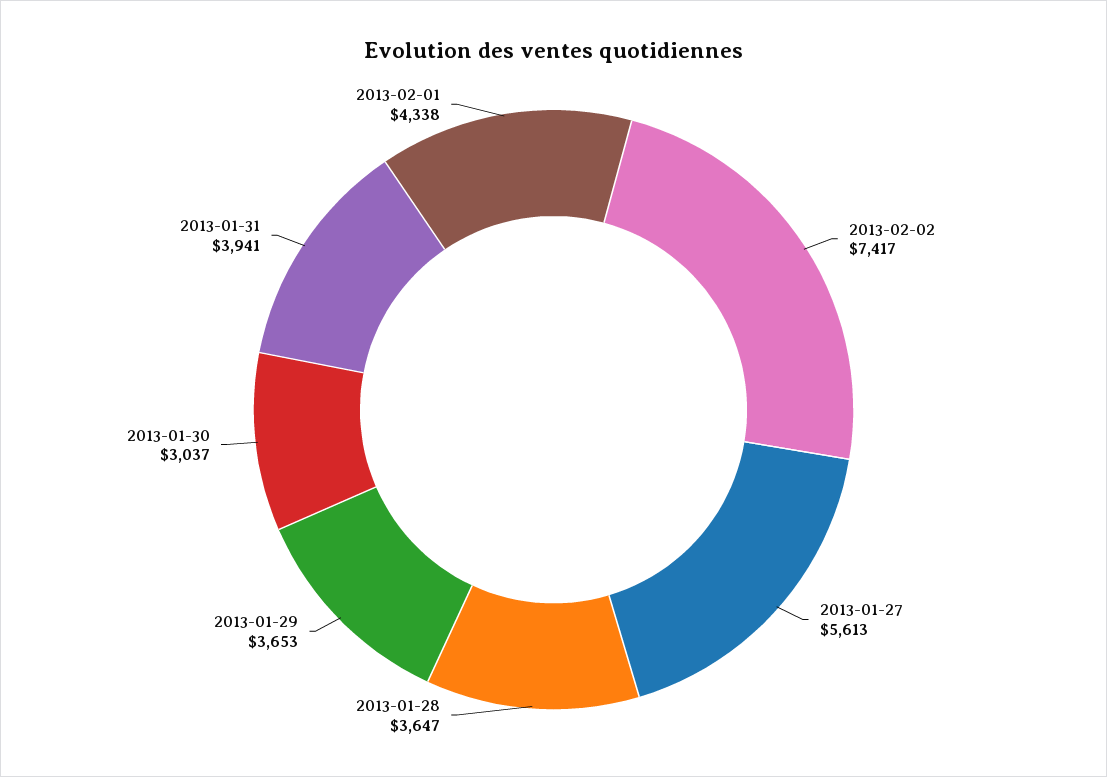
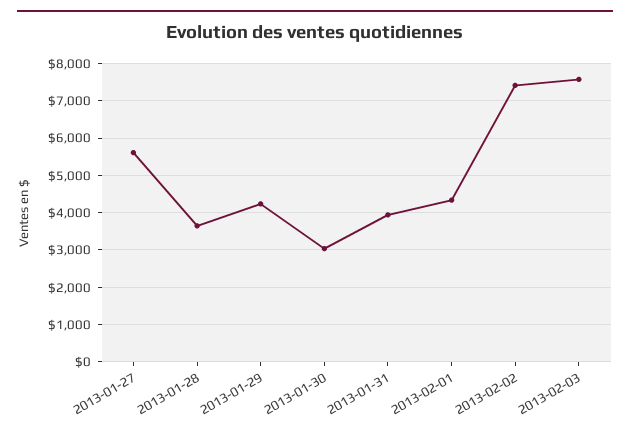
2013-01-29: 3653 -> 4200
2013-02-03: none -> 7600

